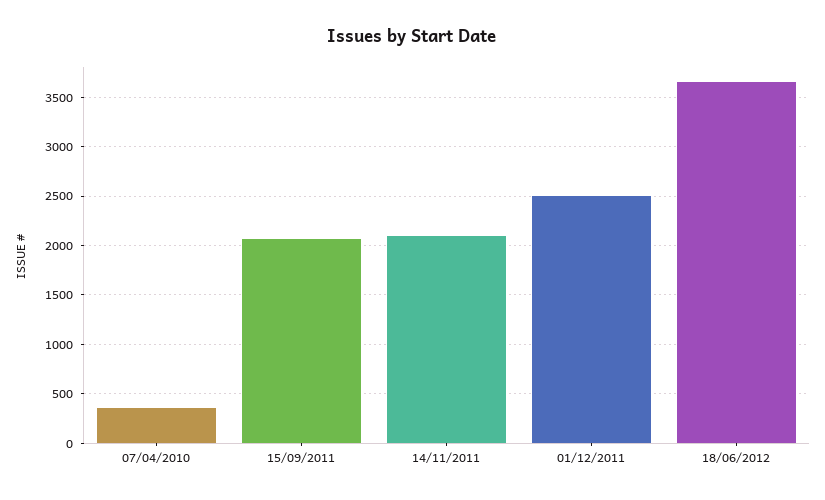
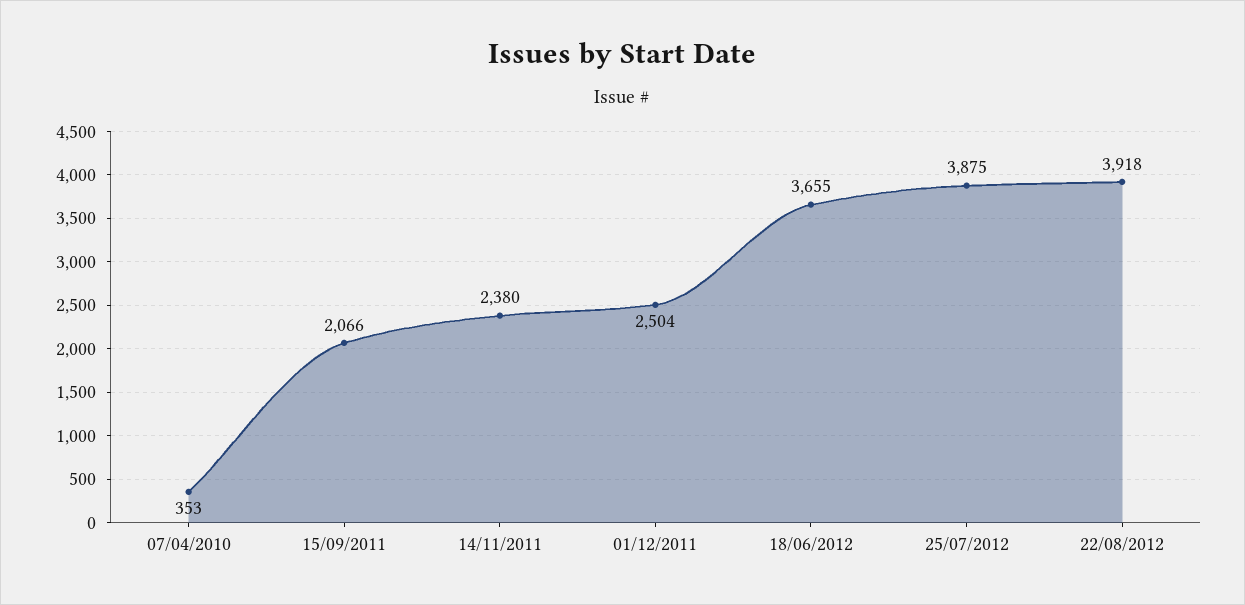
14/11/2011: 2100 -> 2380
25/07/2012: none -> 3875
22/08/2012: none -> 3918

